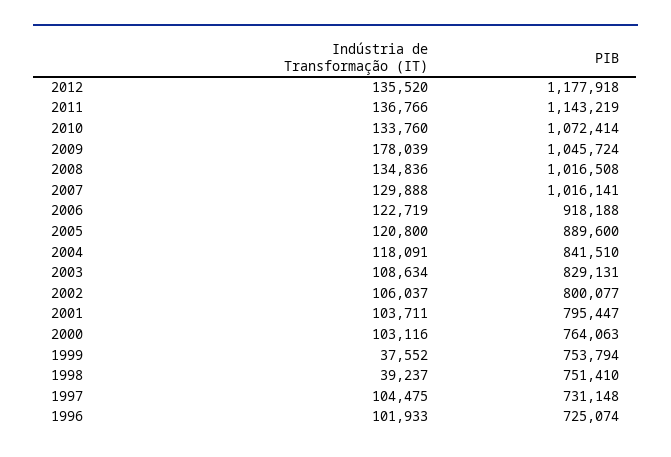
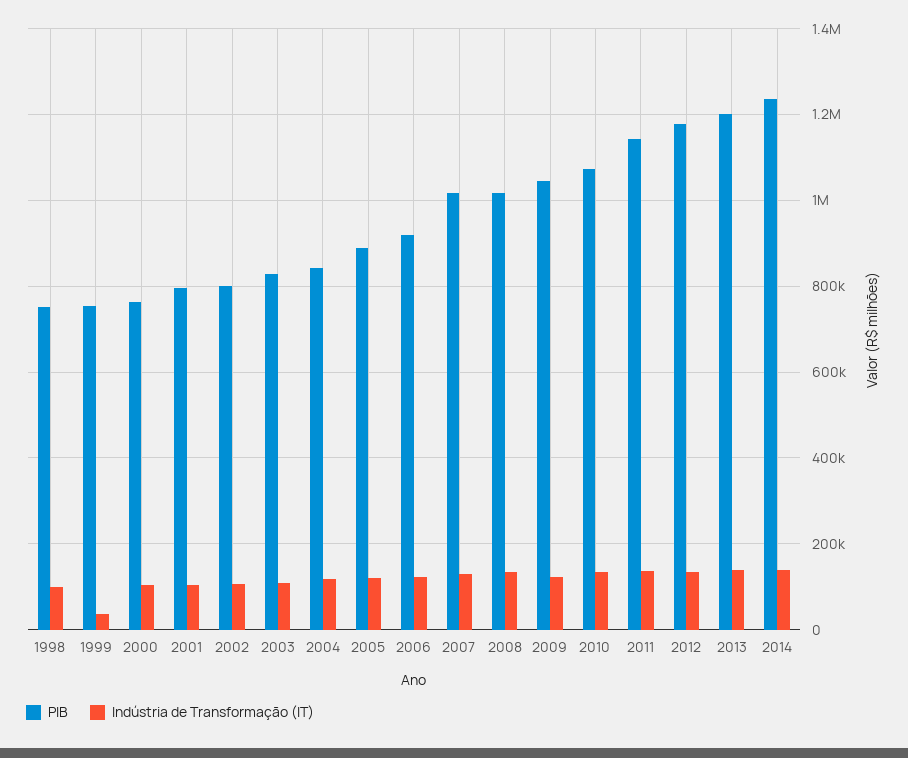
Indústria de Transformação (IT), 2009: 178039 -> 120000
Indústria de Transformação (IT), 1998: 39237 -> 100000
Indústria de Transformação (IT), 1997: 104475 -> none
PIB, 1997: 731148 -> none
Indústria de Transformação (IT), 1996: 101933 -> none
PIB, 1996: 725074 -> none
PIB, 2013: none -> 1200000
Indústria de Transformação (IT), 2013: none -> 140000
PIB, 2014: none -> 1240000
Indústria de Transformação (IT), 2014: none -> 140000

